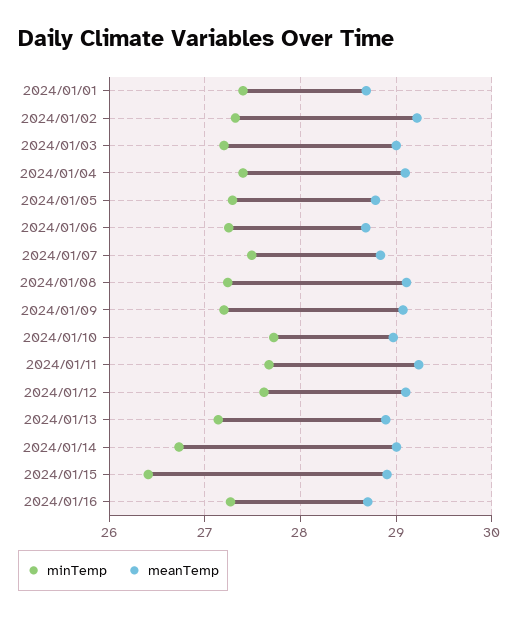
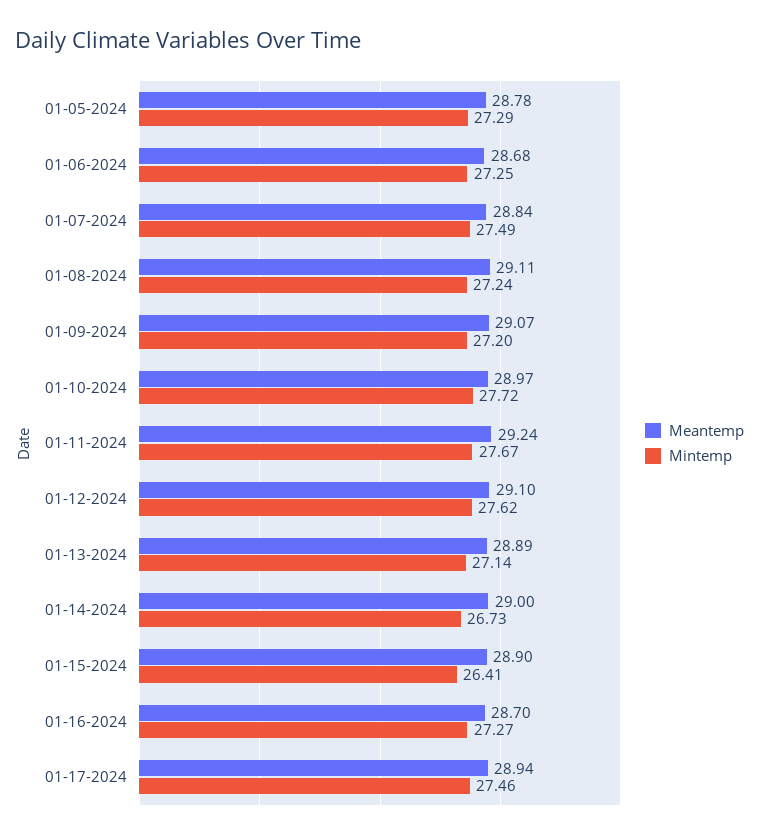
minTemp, 2024/01/01: 27.4 -> none
meanTemp, 2024/01/01: 28.7 -> none
minTemp, 2024/01/02: 27.3 -> none
meanTemp, 2024/01/02: 29.2 -> none
minTemp, 2024/01/03: 27.2 -> none
meanTemp, 2024/01/03: 29 -> none
minTemp, 2024/01/04: 27.4 -> none
meanTemp, 2024/01/04: 29.1 -> none
meanTemp, 01-17-2024: none -> 28.94
minTemp, 01-17-2024: none -> 27.46

